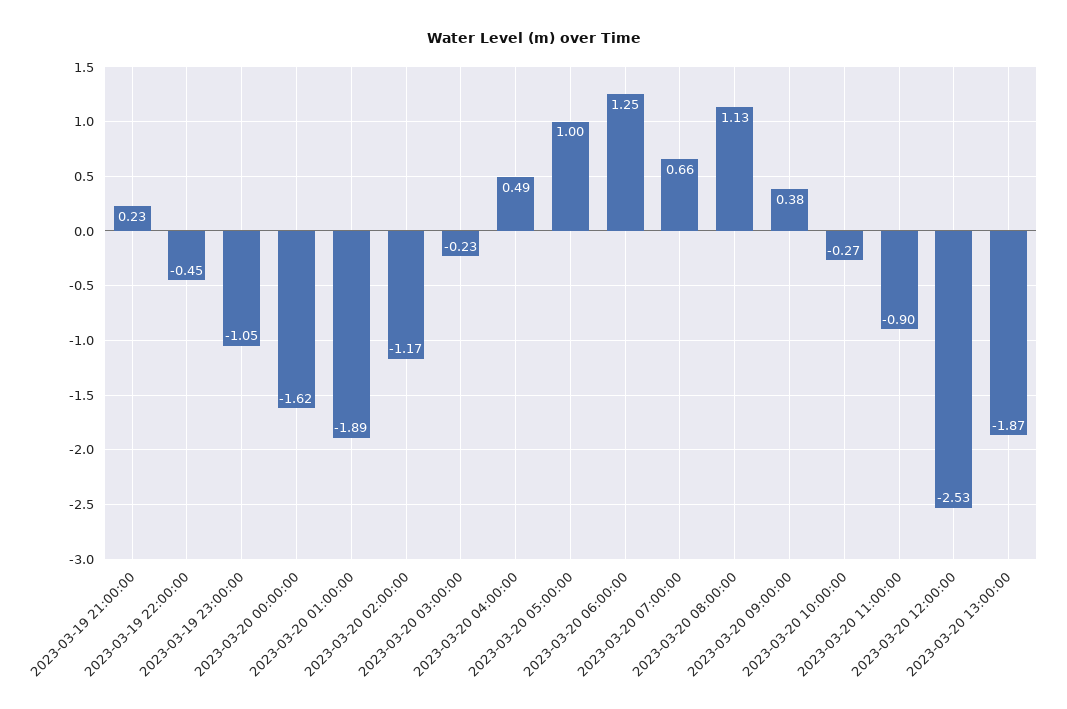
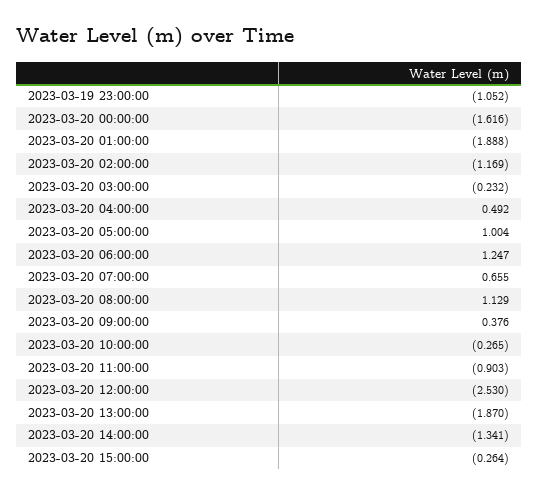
2023-03-19 21:00:00: 0.23 -> none
2023-03-19 22:00:00: -0.45 -> none
2023-03-20 14:00:00: none -> -1.341
2023-03-20 15:00:00: none -> -0.264

